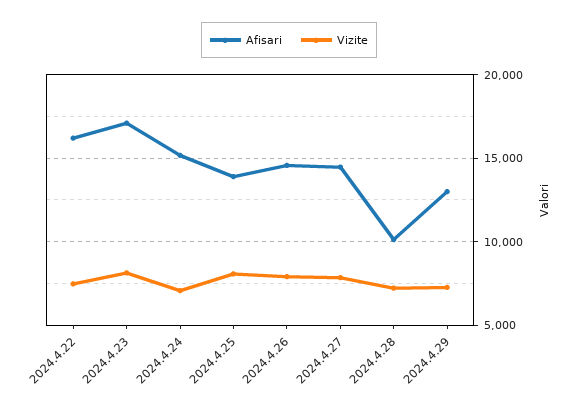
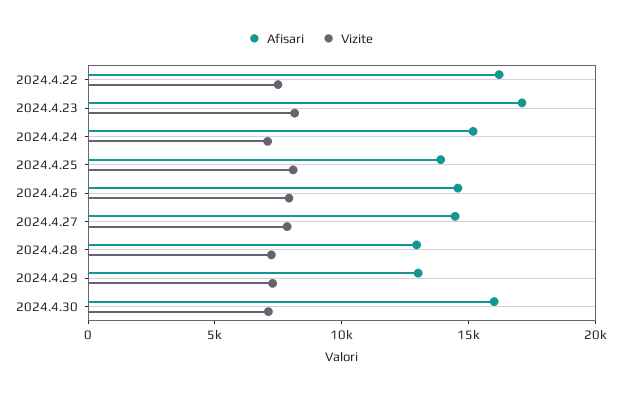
Afisari, 2024.4.28: 10000 -> 13000
Afisari, 2024.4.30: none -> 16000
Vizite, 2024.4.30: none -> 7000

